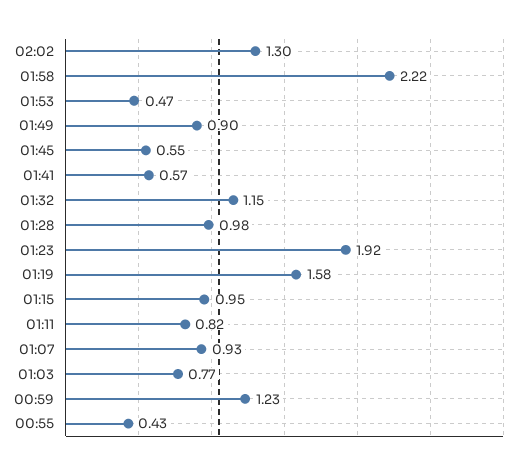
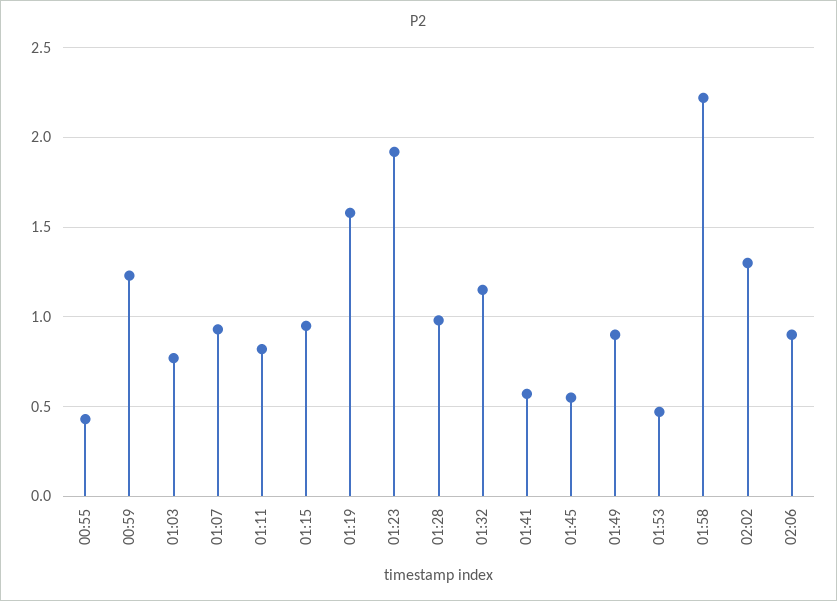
02:06: none -> 0.9

